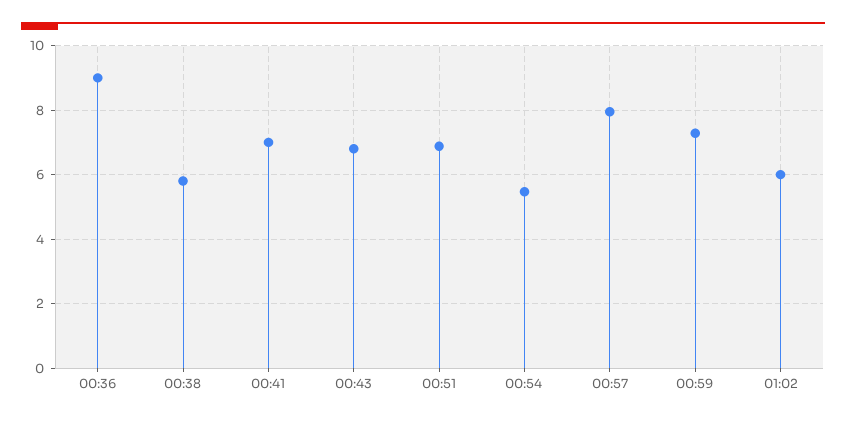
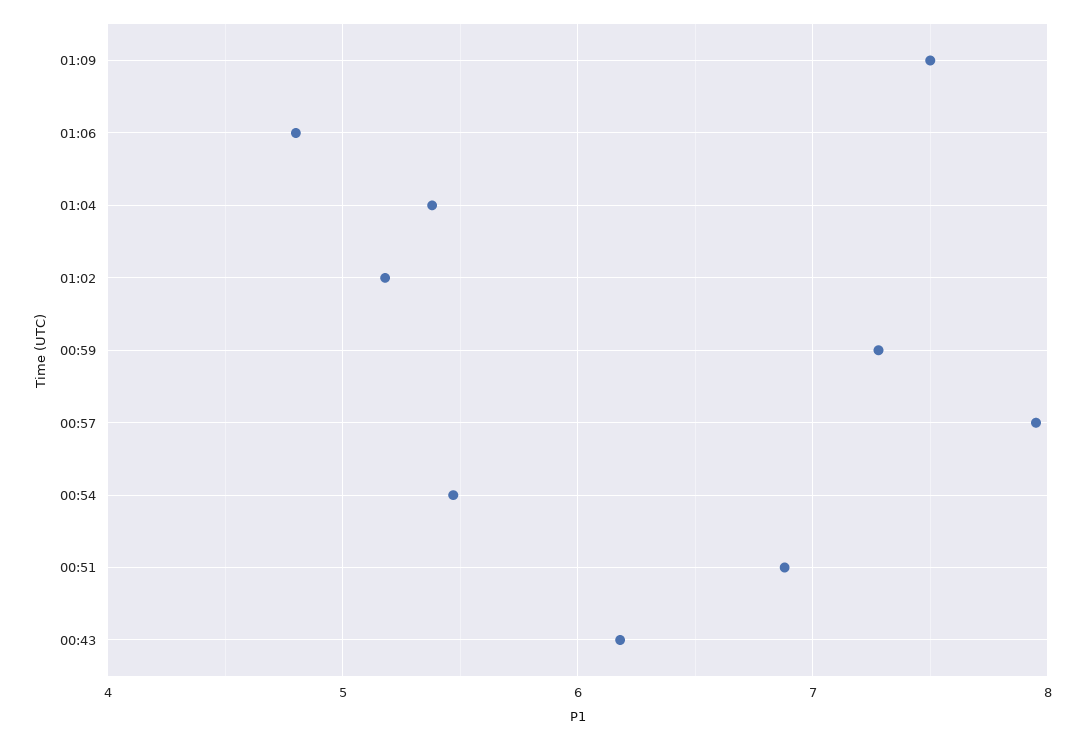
00:36: 9 -> none
00:38: 5.8 -> none
00:41: 7 -> none
00:43: 6.8 -> 6.2
01:02: 6 -> 5.2
01:09: none -> 7.5
01:06: none -> 4.8
01:04: none -> 5.4

